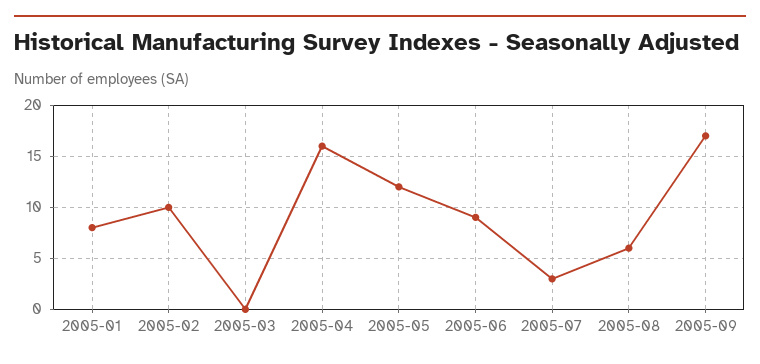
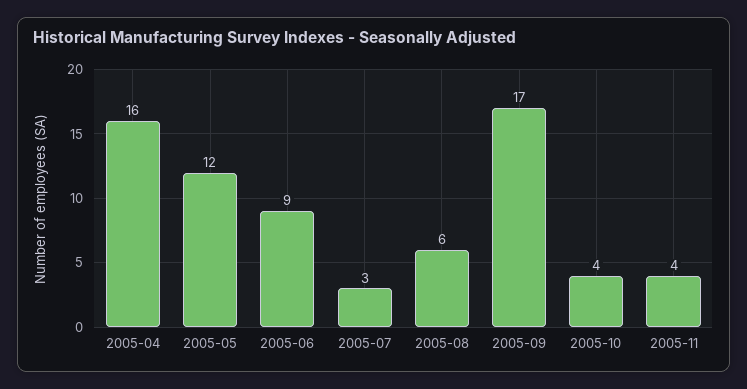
2005-01: 8 -> none
2005-02: 10 -> none
2005-03: 0 -> none
2005-10: none -> 4
2005-11: none -> 4

